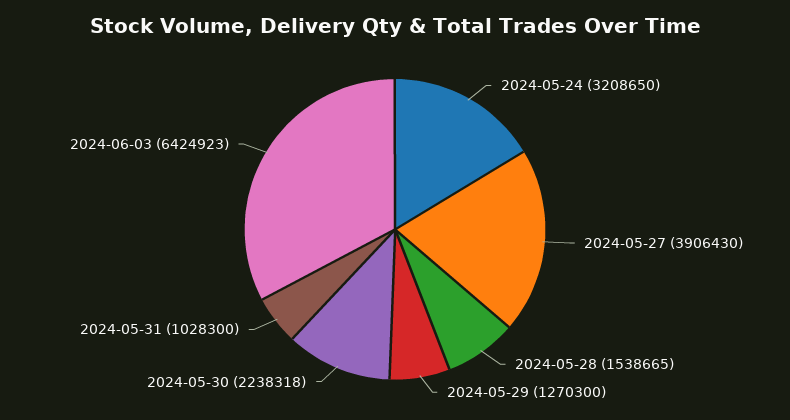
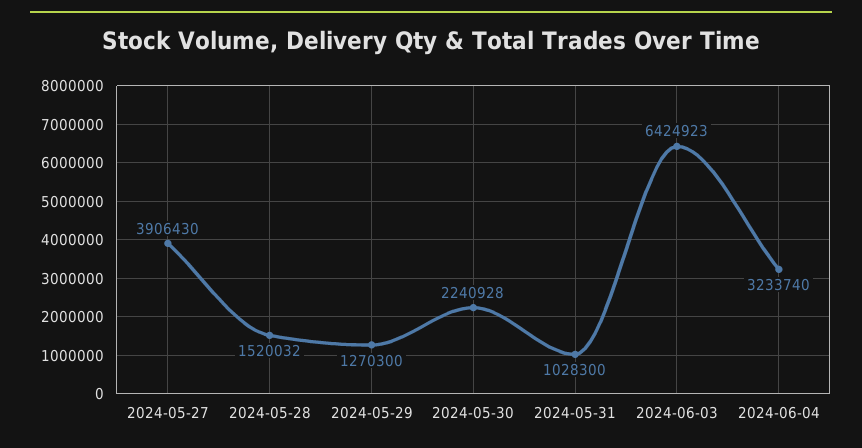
2024-05-24: 3208650 -> none
2024-05-28: 1538665 -> 1520032
2024-05-30: 2238318 -> 2240928
2024-06-04: none -> 3233740

